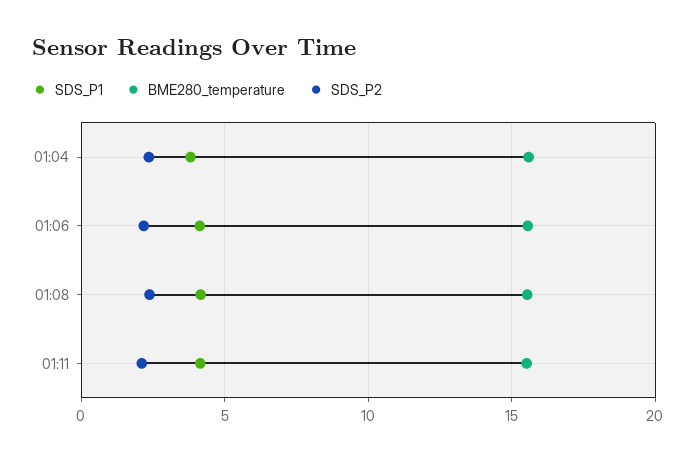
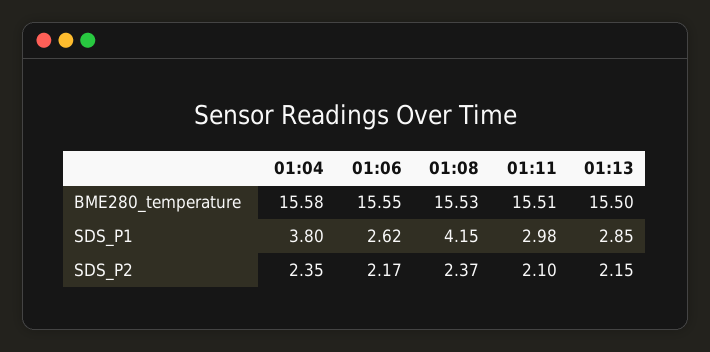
SDS_P1, 01:06: 4 -> 2.62
SDS_P1, 01:11: 4 -> 2.98
BME280_temperature, 01:13: none -> 15.5
SDS_P1, 01:13: none -> 2.85
SDS_P2, 01:13: none -> 2.15

